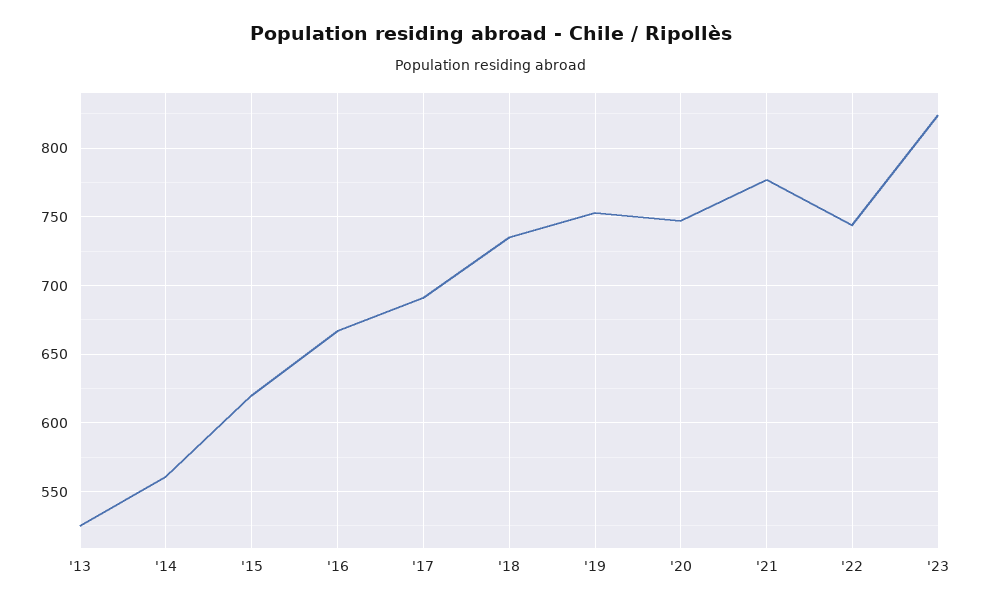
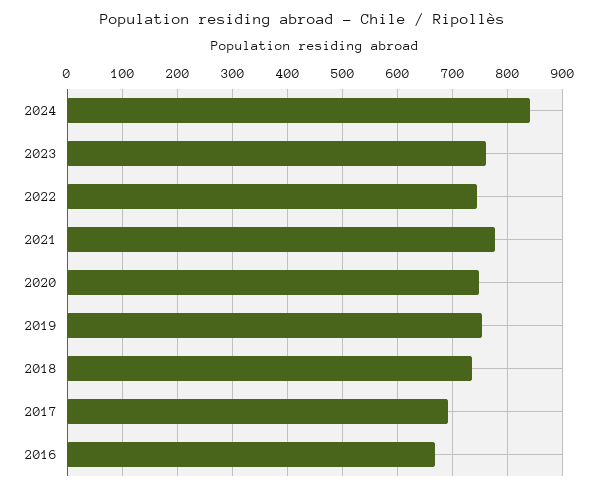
'13: 525 -> none
'14: 560 -> none
'15: 620 -> none
'23: 825 -> 760
2024: none -> 840

